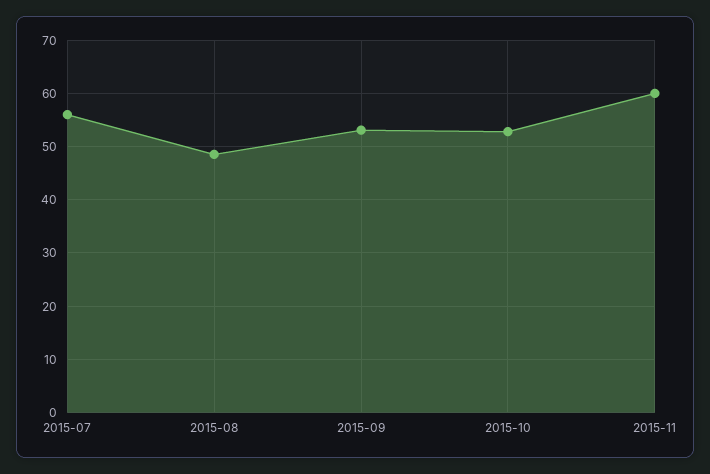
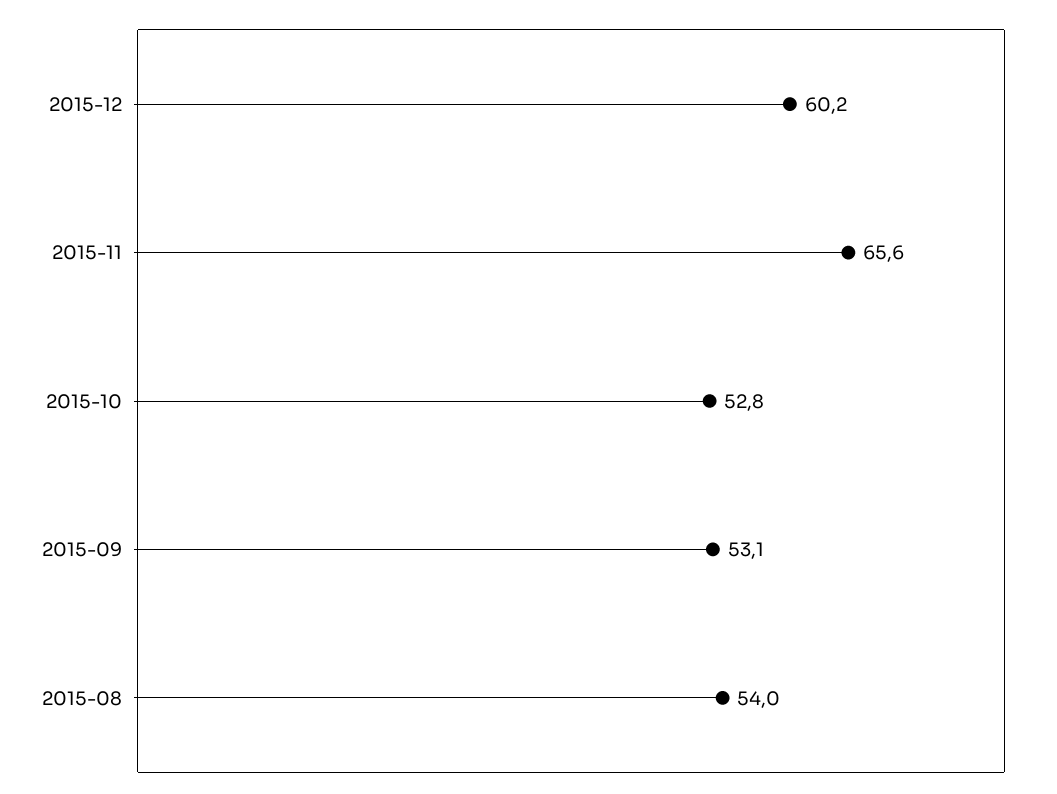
2015-07: 56 -> none
2015-08: 48 -> 54
2015-11: 60 -> 65.6
2015-12: none -> 60.2

